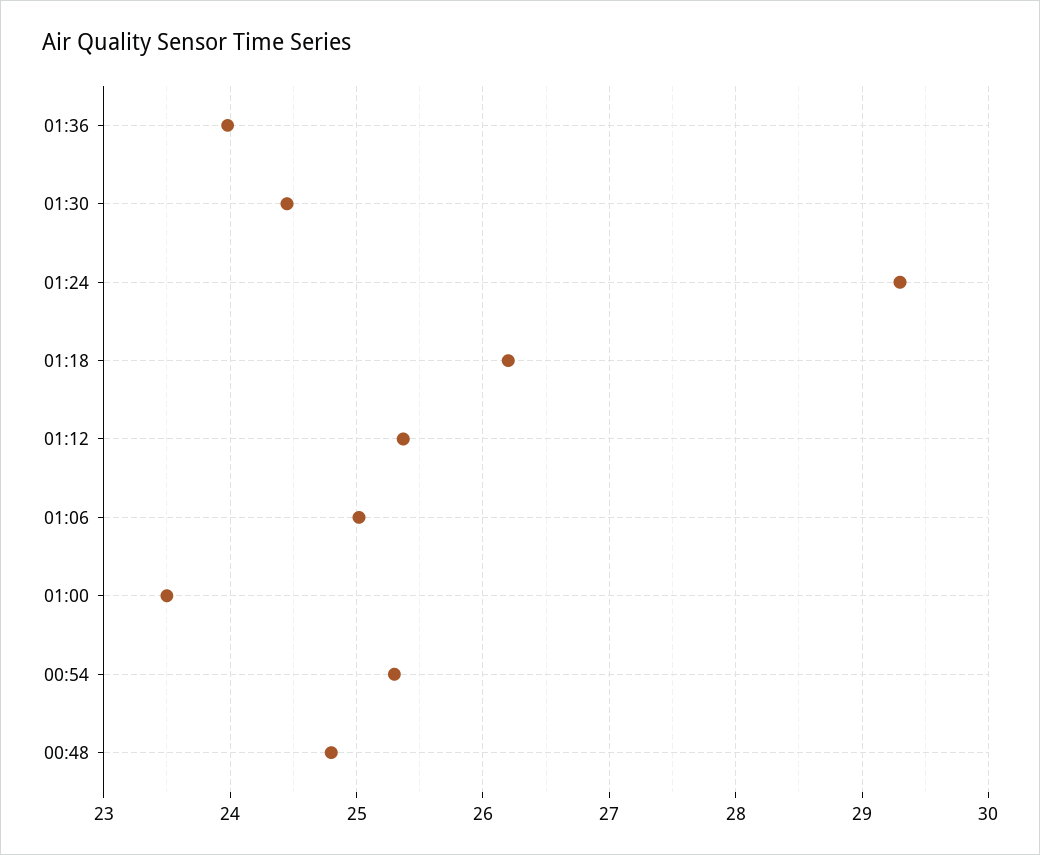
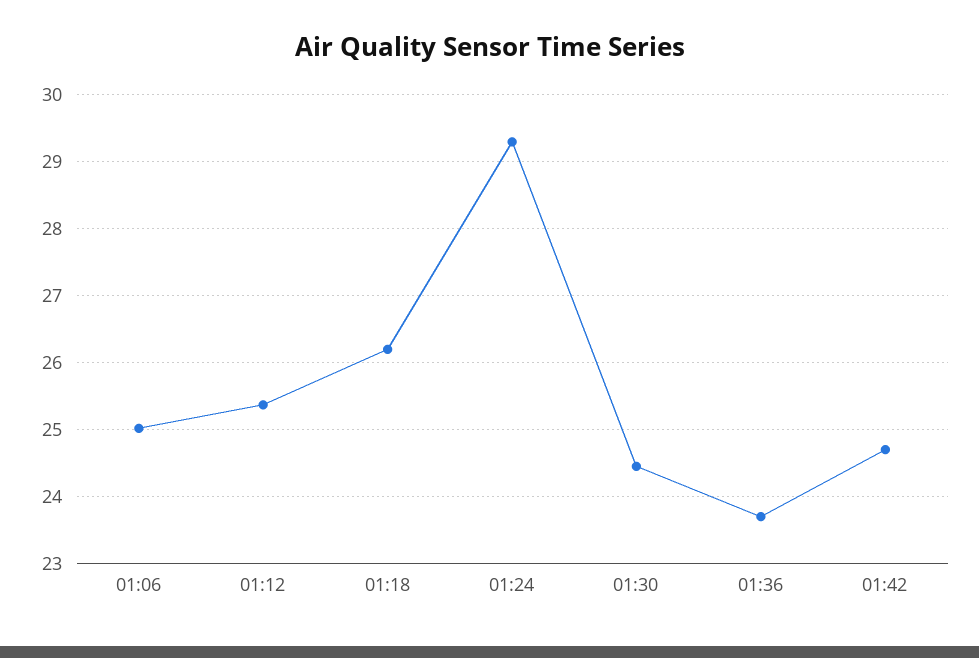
01:36: 24 -> 23.7
01:00: 23.5 -> none
00:54: 25.3 -> none
00:48: 24.8 -> none
01:42: none -> 24.7

